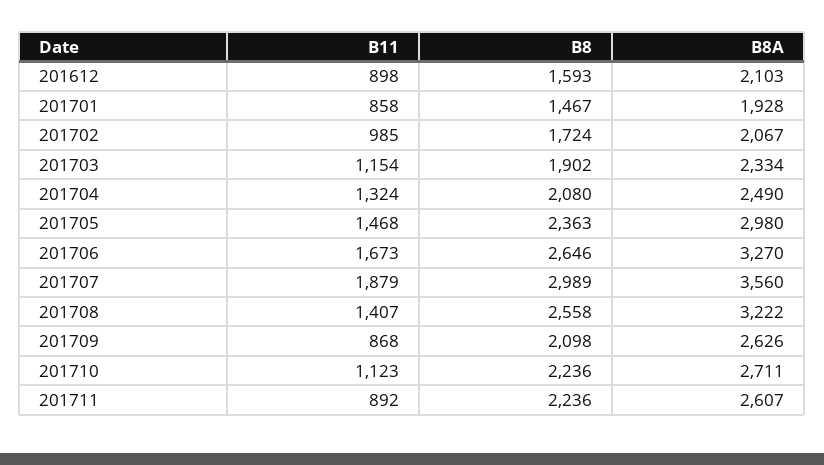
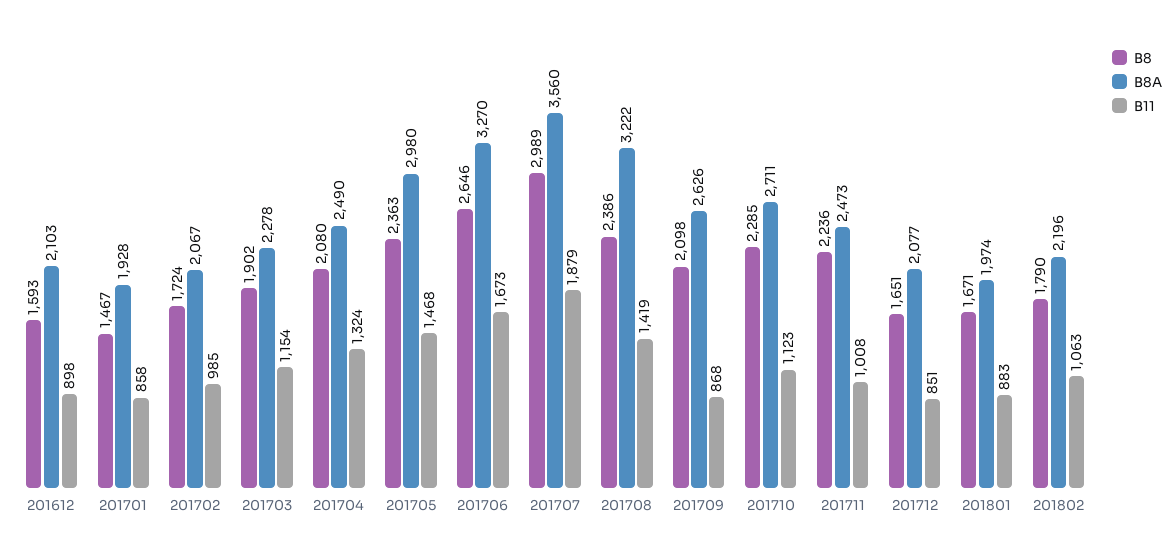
B8A, 201703: 2334 -> 2278
B11, 201708: 1407 -> 1419
B8, 201708: 2558 -> 2386
B8, 201710: 2236 -> 2285
B11, 201711: 892 -> 1008
B8A, 201711: 2607 -> 2473
B8, 201712: none -> 1651
B8A, 201712: none -> 2077
B11, 201712: none -> 851
B8, 201801: none -> 1671
B8A, 201801: none -> 1974
B11, 201801: none -> 883
B8, 201802: none -> 1790
B8A, 201802: none -> 2196
B11, 201802: none -> 1063

